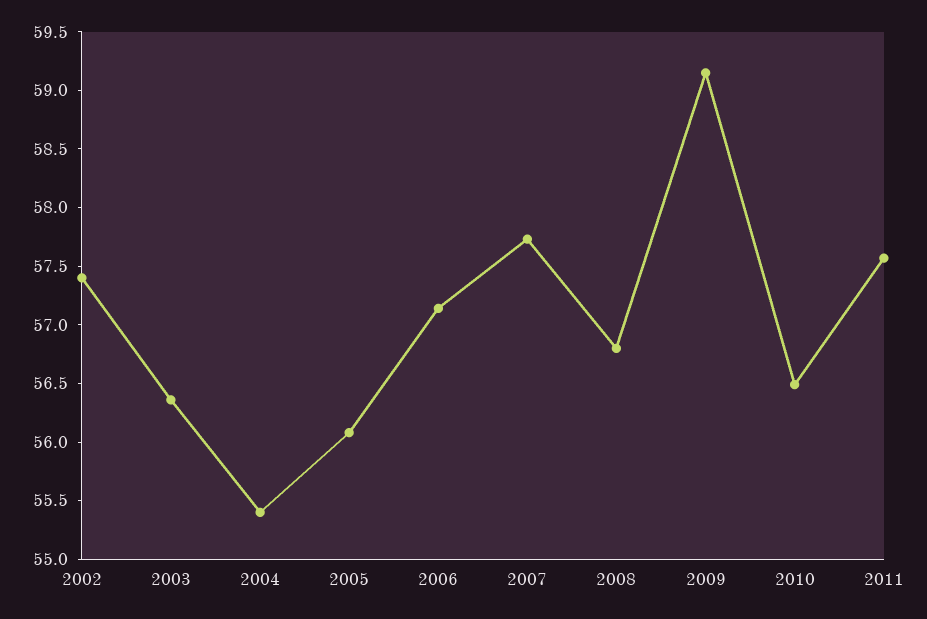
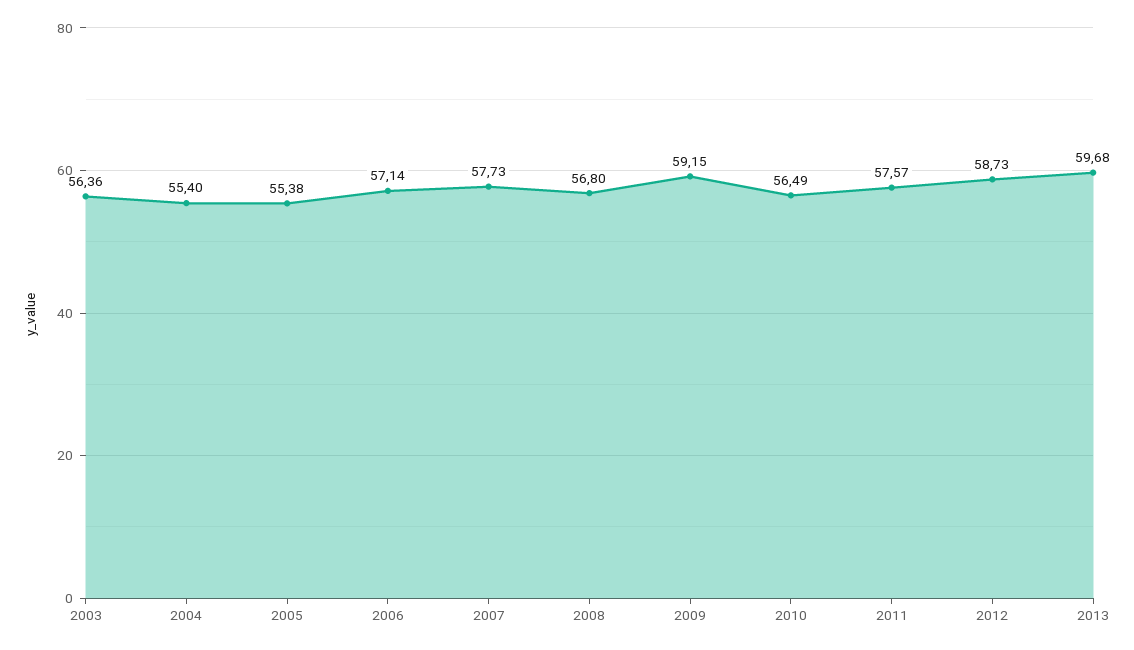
2002: 57.4 -> none
2005: 56.1 -> 55.38
2012: none -> 58.73
2013: none -> 59.68

